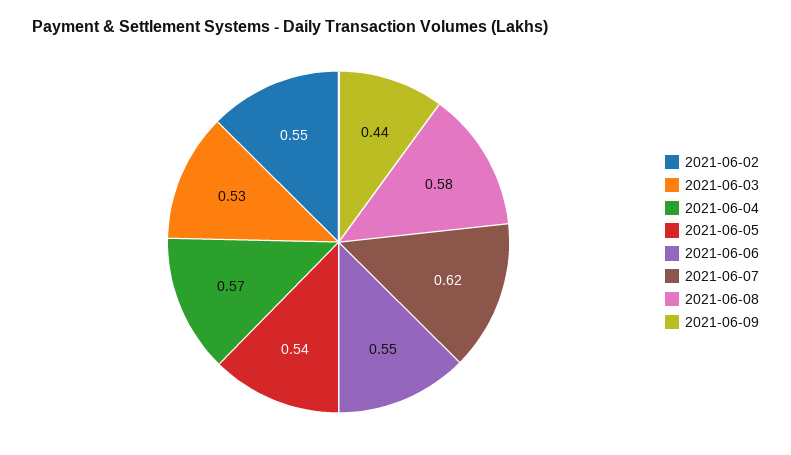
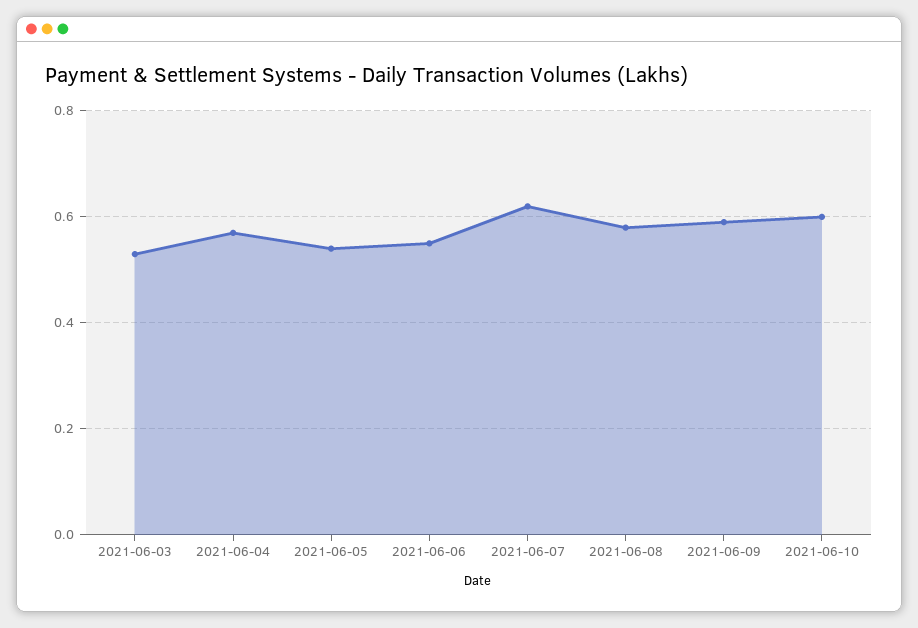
2021-06-02: 0.55 -> none
2021-06-09: 0.44 -> 0.6
2021-06-10: none -> 0.6

